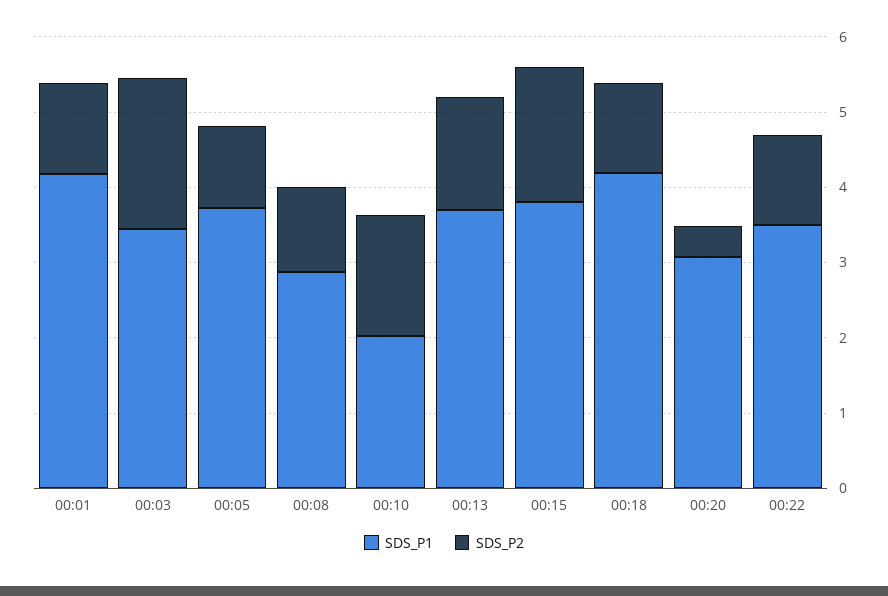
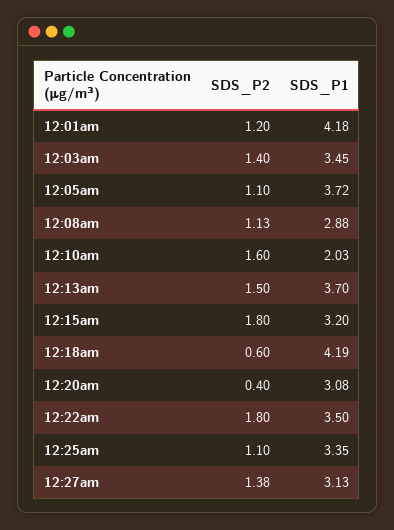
SDS_P2, 00:03: 2 -> 1.4
SDS_P1, 00:15: 3.8 -> 3.2
SDS_P2, 00:18: 1.2 -> 0.6
SDS_P2, 00:22: 1.2 -> 1.8
SDS_P2, 12:25am: none -> 1.1
SDS_P1, 12:25am: none -> 3.35
SDS_P2, 12:27am: none -> 1.38
SDS_P1, 12:27am: none -> 3.13

